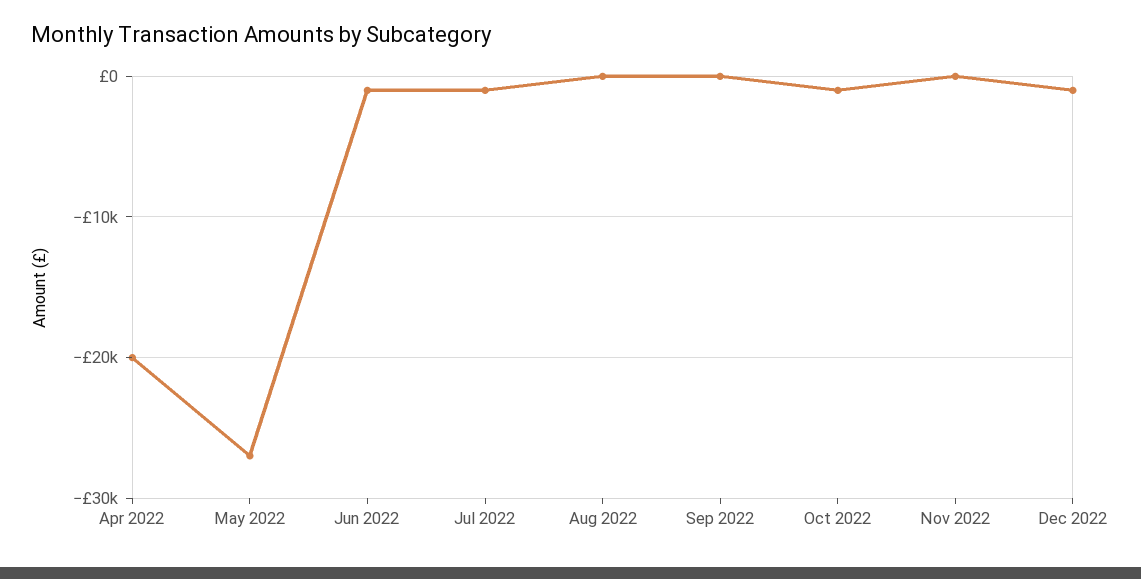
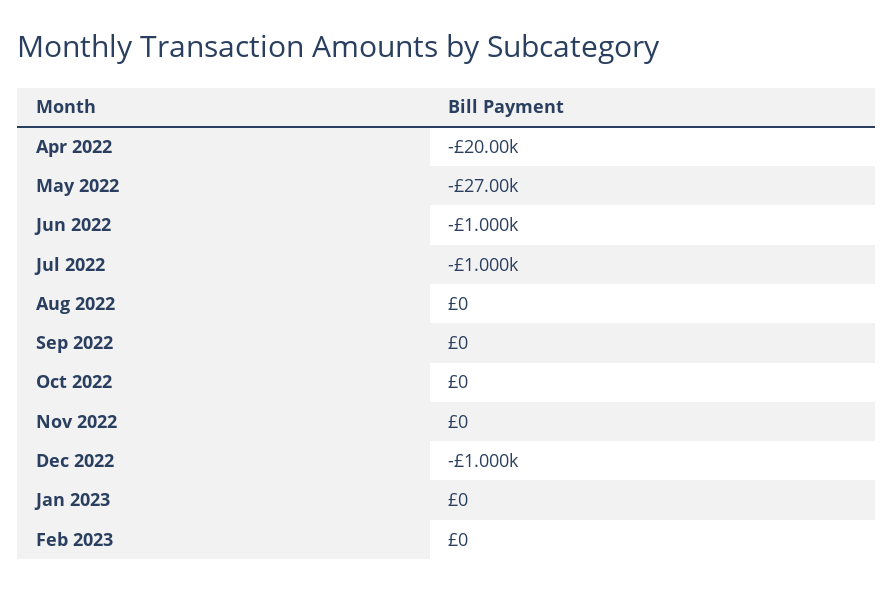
Oct 2022: -1000 -> 0
Jan 2023: none -> 0
Feb 2023: none -> 0

